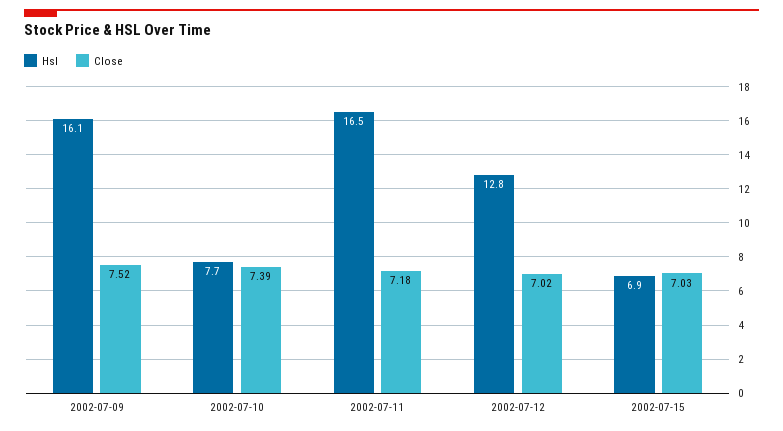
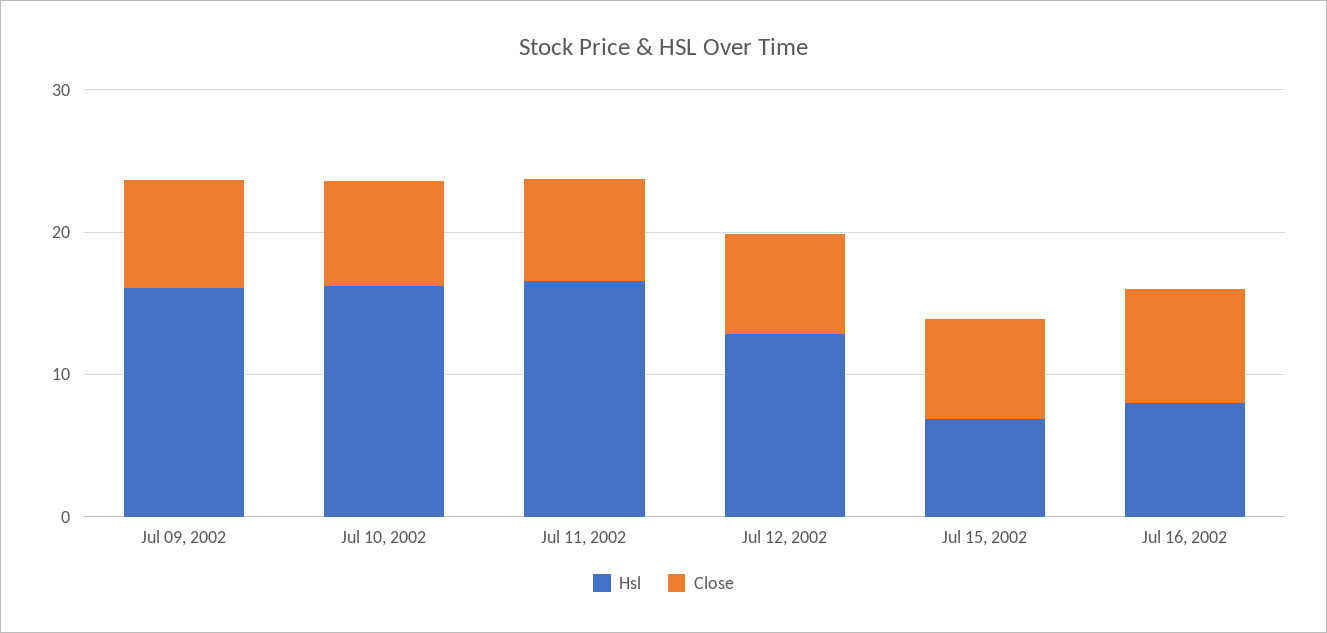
Hsl, 2002-07-10: 7.7 -> 16
Hsl, Jul 16, 2002: none -> 8
Close, Jul 16, 2002: none -> 8

